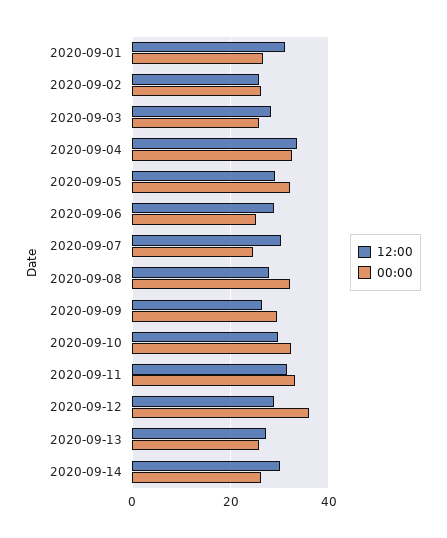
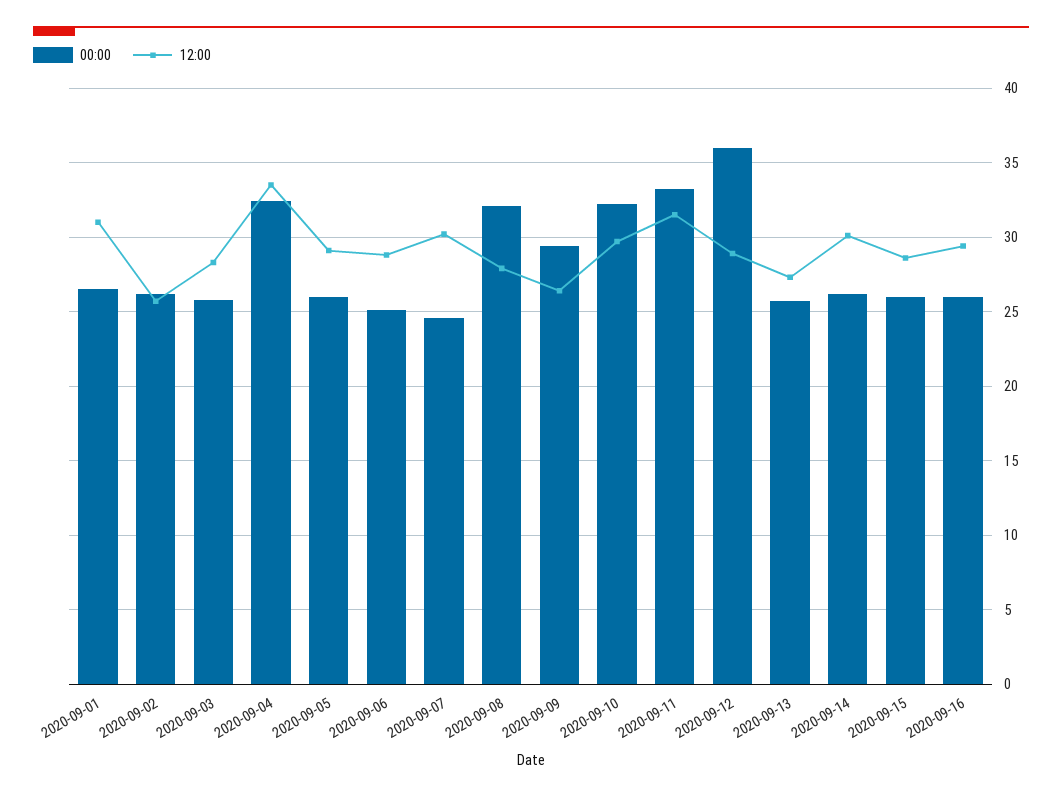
00:00, 2020-09-05: 32 -> 26
00:00, 2020-09-15: none -> 26
12:00, 2020-09-15: none -> 28.5
00:00, 2020-09-16: none -> 26
12:00, 2020-09-16: none -> 29.5

